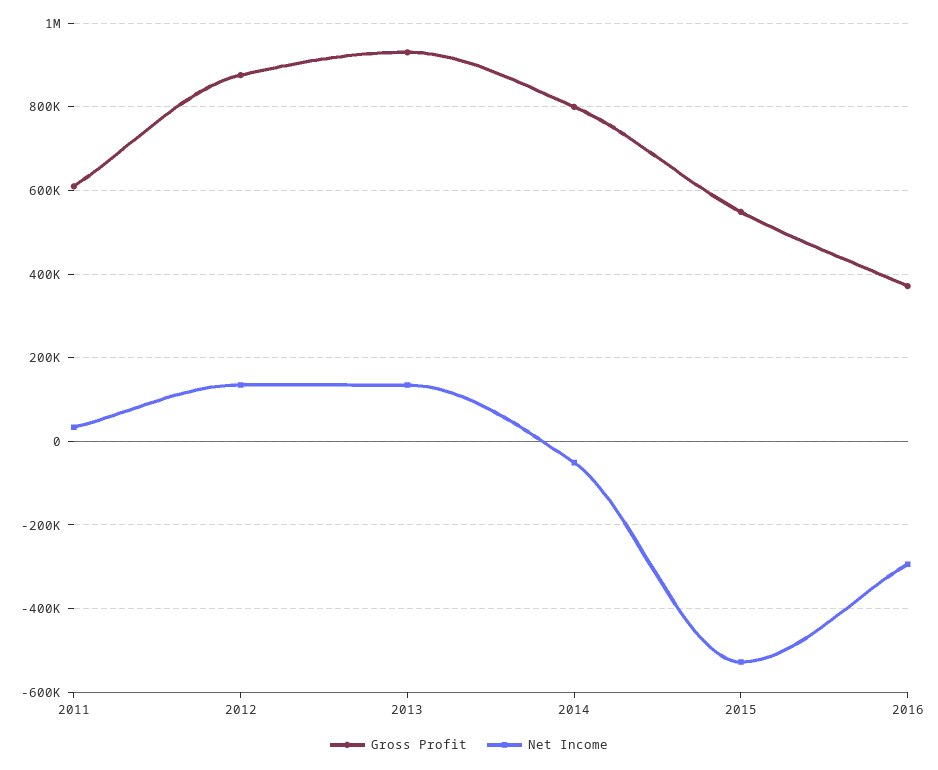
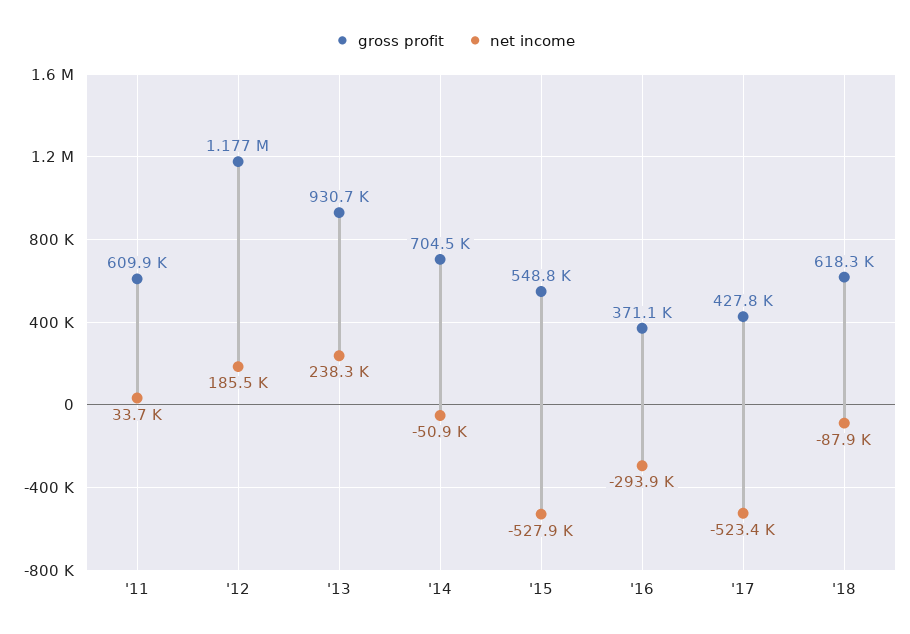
Gross Profit, 2012: 880000 -> 1177000
Net Income, 2012: 140000 -> 185500
Net Income, 2013: 140000 -> 238300
Gross Profit, 2014: 800000 -> 704500
Gross Profit, '17: none -> 427800
Net Income, '17: none -> -523400
Gross Profit, '18: none -> 618300
Net Income, '18: none -> -87900

